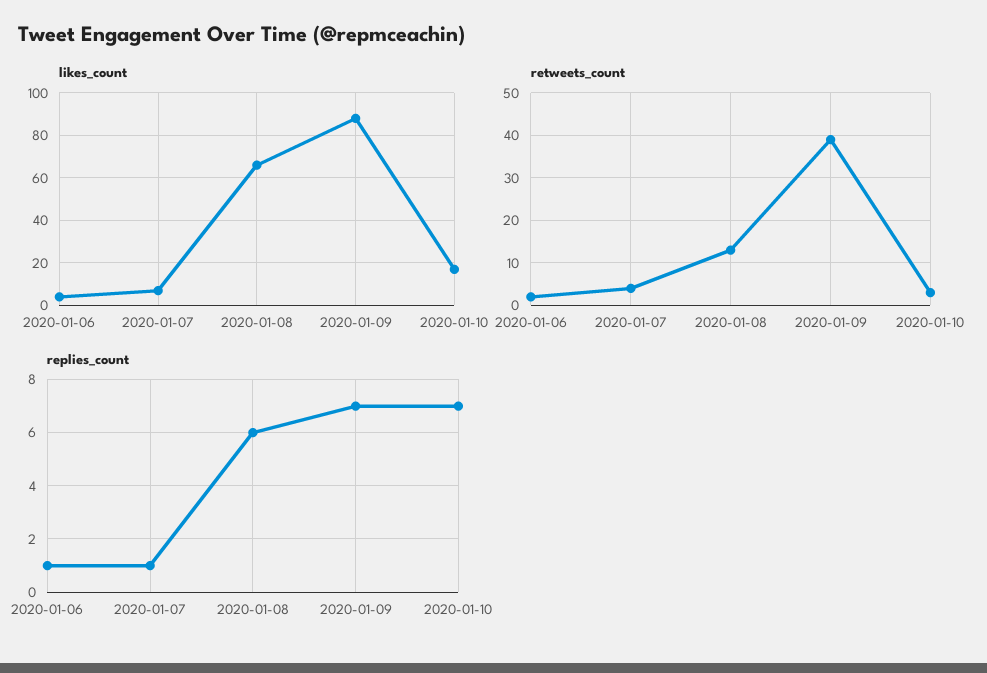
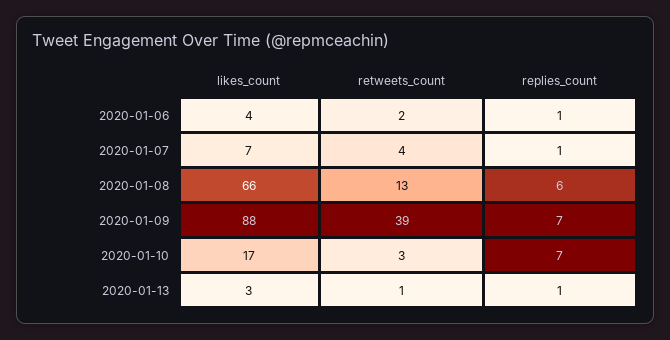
likes_count, 2020-01-13: none -> 3
retweets_count, 2020-01-13: none -> 1
replies_count, 2020-01-13: none -> 1

